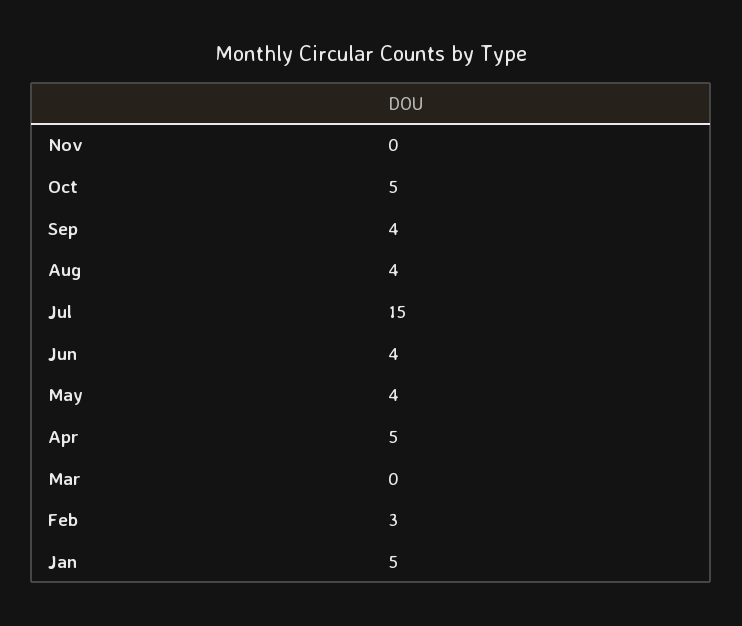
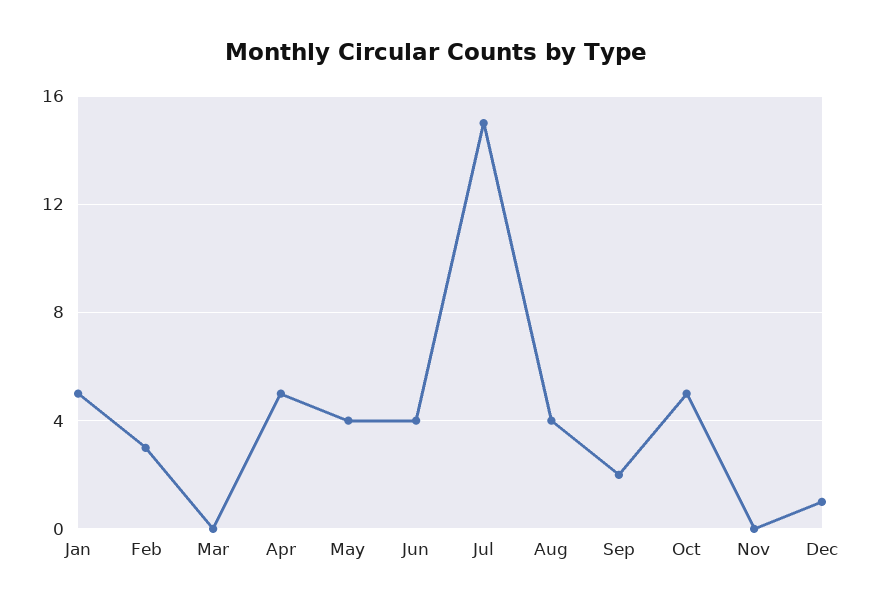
Sep: 4 -> 2
Dec: none -> 1

